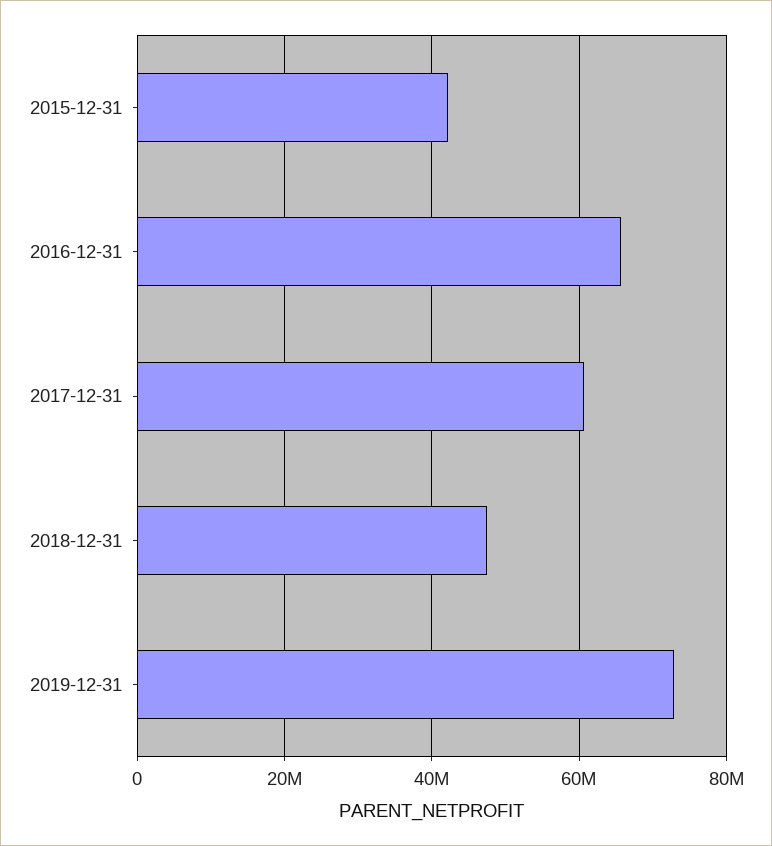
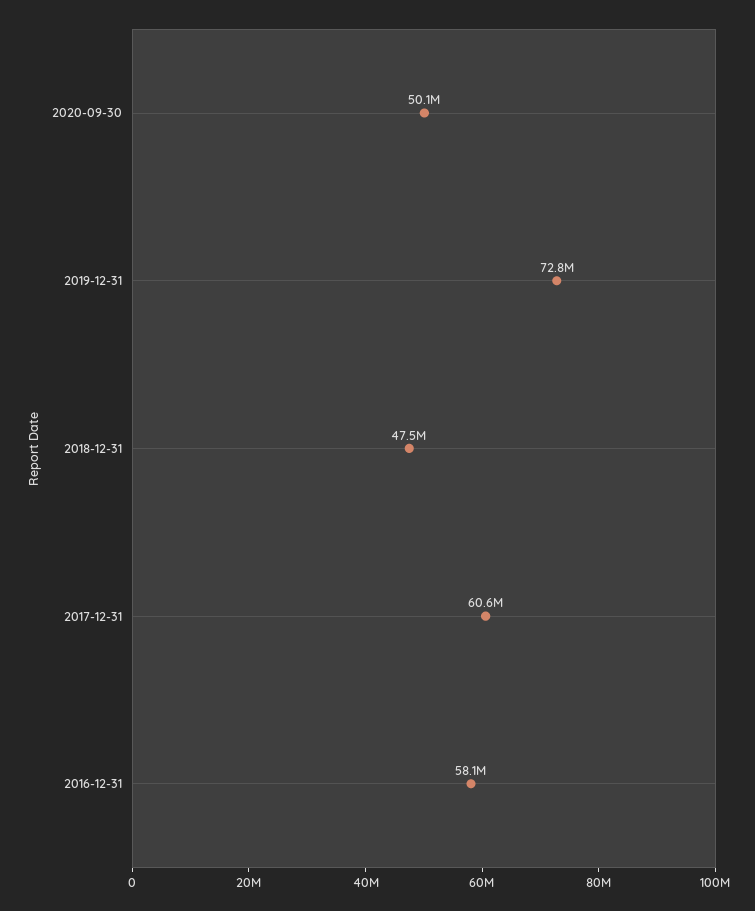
2015-12-31: 42000000 -> none
2016-12-31: 66000000 -> 58100000
2020-09-30: none -> 50100000

